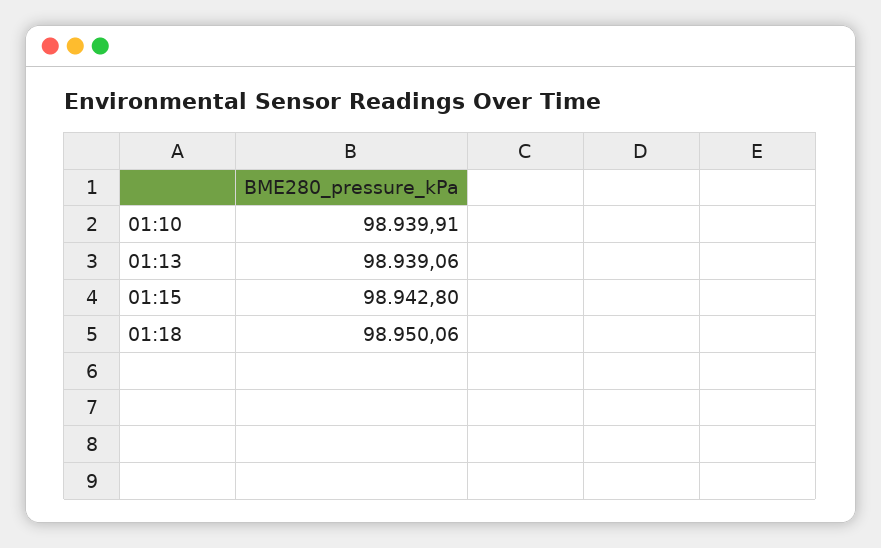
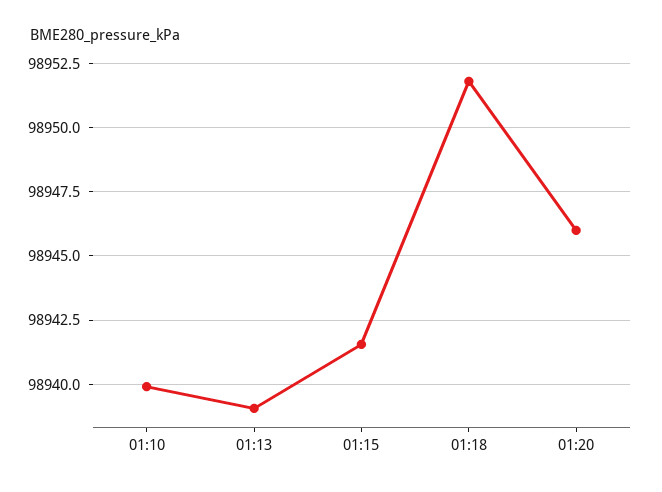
01:15: 98942.8 -> 98941.5
01:18: 98950.06 -> 98951.75
01:20: none -> 98946

